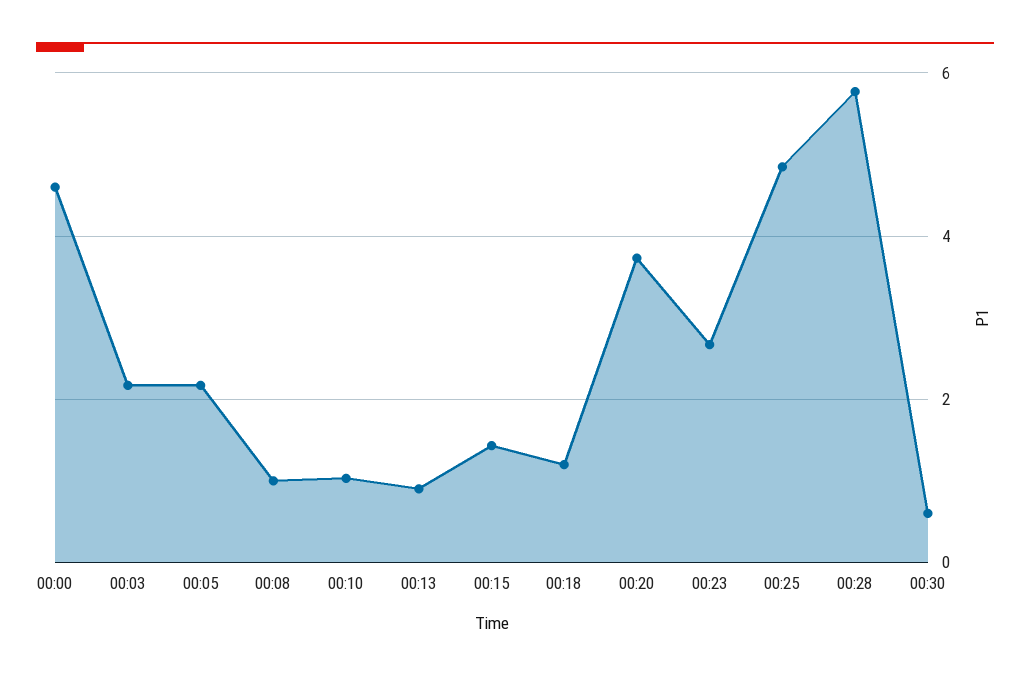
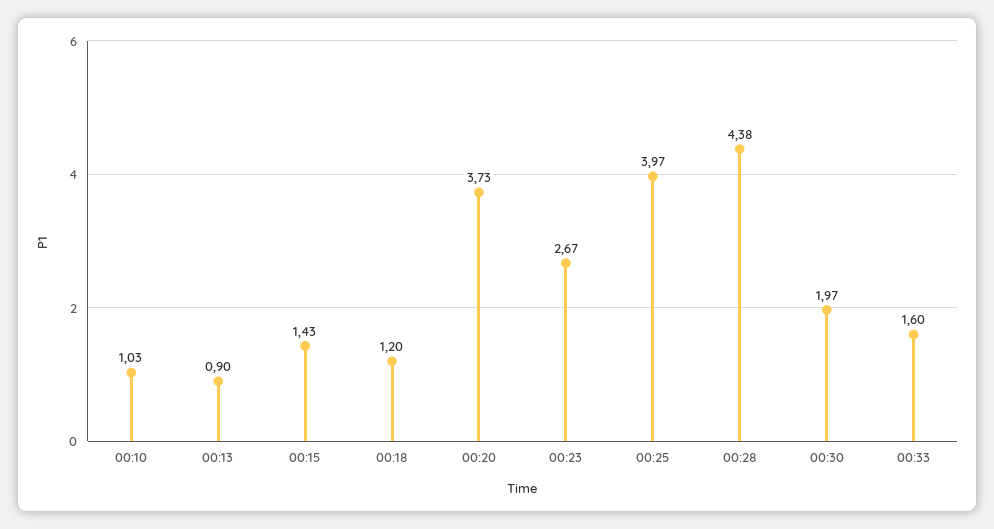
00:00: 4.6 -> none
00:03: 2.2 -> none
00:05: 2.2 -> none
00:08: 1 -> none
00:25: 4.8 -> 3.97
00:28: 5.8 -> 4.38
00:30: 0.6 -> 1.97
00:33: none -> 1.6

